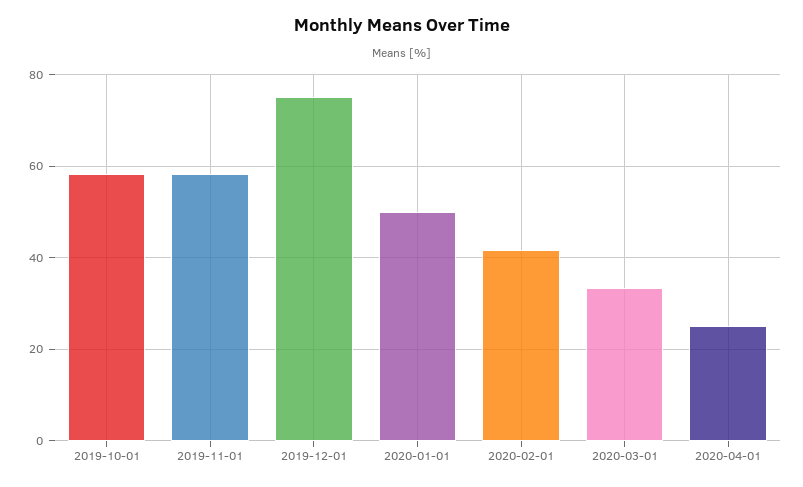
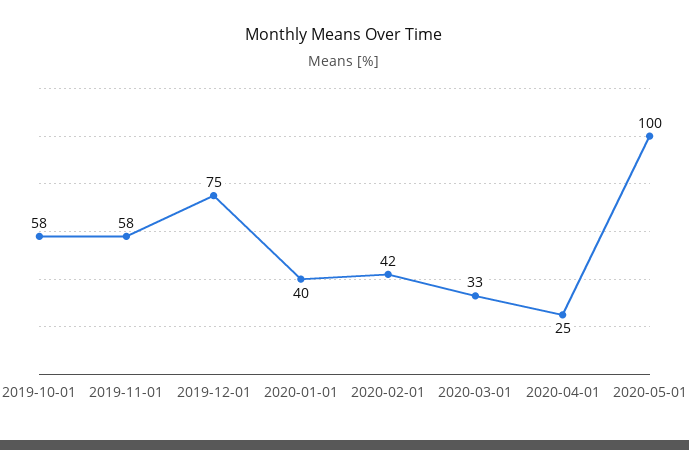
2020-01-01: 50 -> 40
2020-05-01: none -> 100

